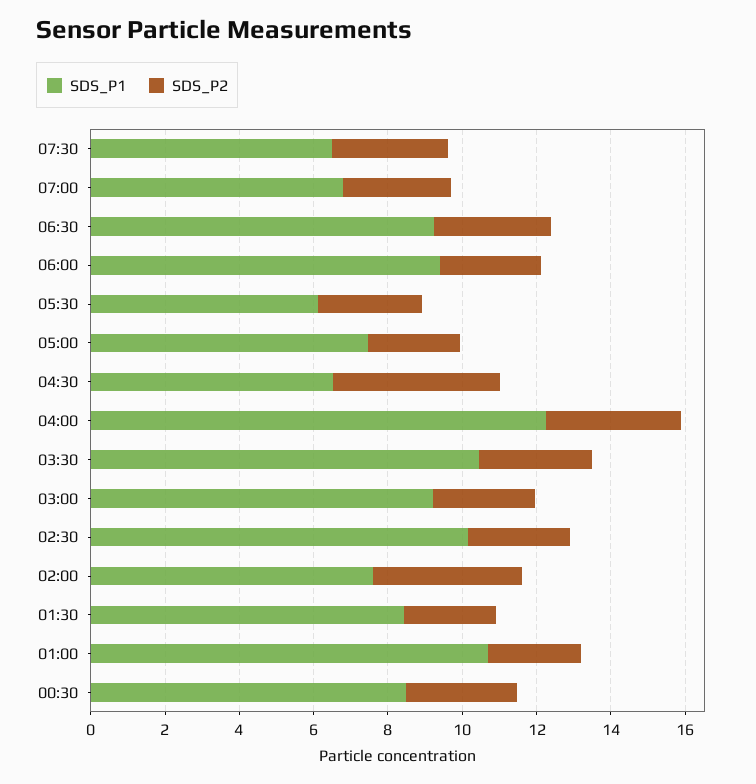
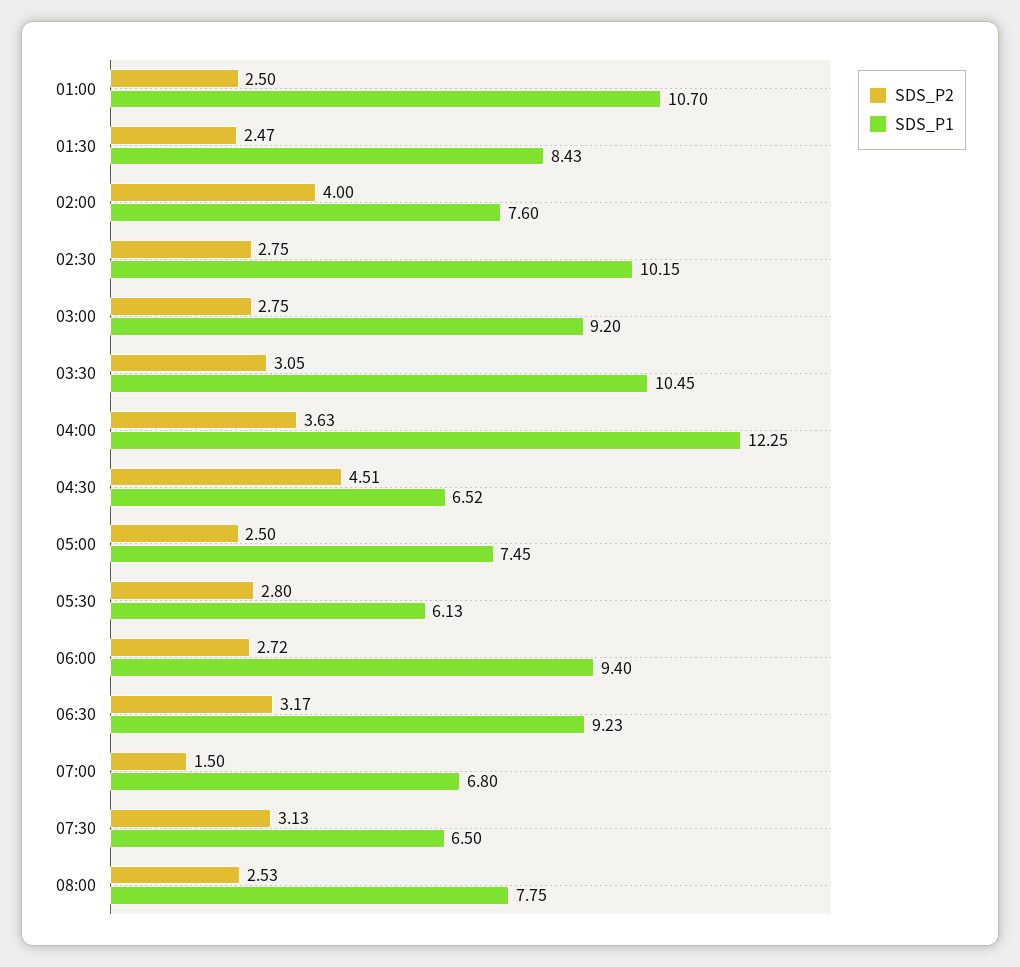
SDS_P2, 07:00: 3 -> 1.5
SDS_P1, 00:30: 8.5 -> none
SDS_P2, 00:30: 3 -> none
SDS_P2, 08:00: none -> 2.53
SDS_P1, 08:00: none -> 7.75

